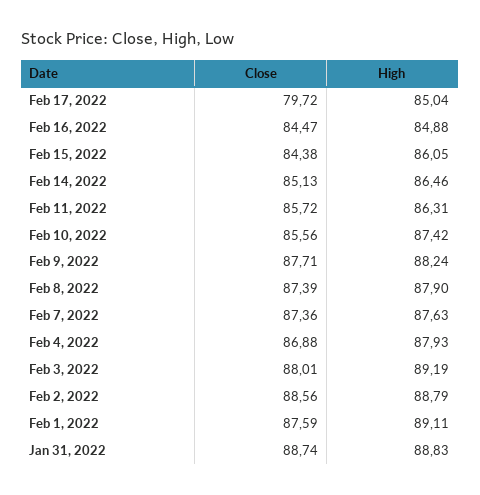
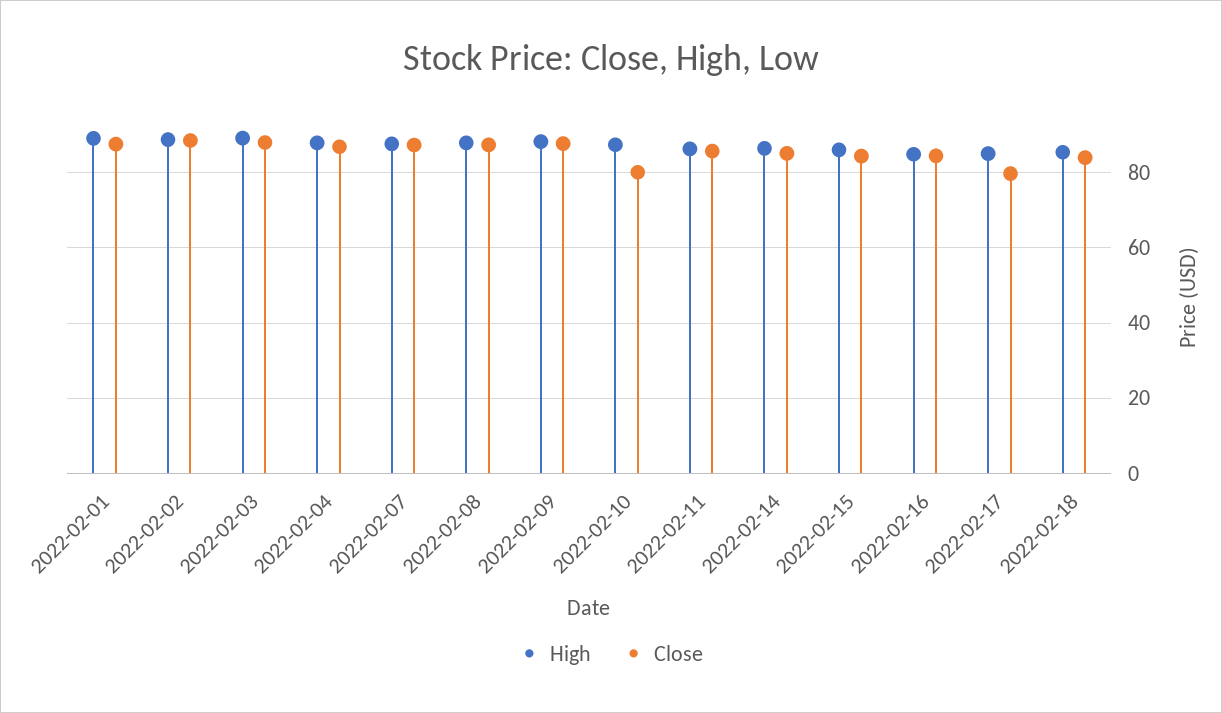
Close, Feb 10, 2022: 85.56 -> 80
Close, Jan 31, 2022: 88.74 -> none
High, Jan 31, 2022: 88.83 -> none
High, 2022-02-18: none -> 86
Close, 2022-02-18: none -> 84

